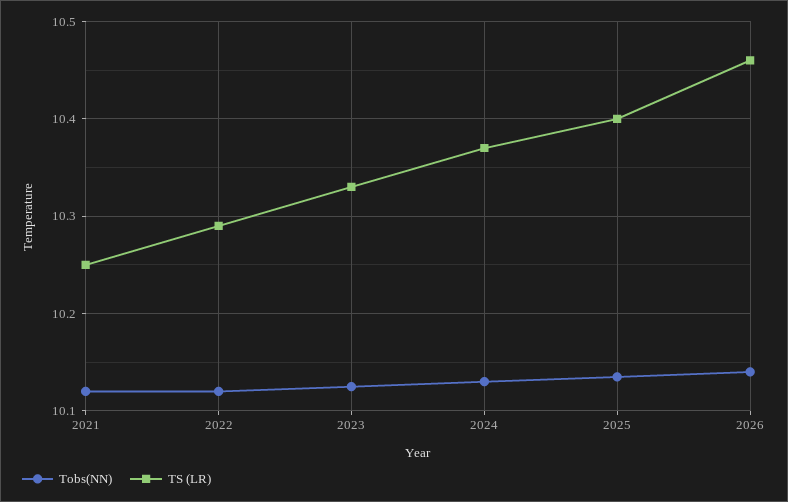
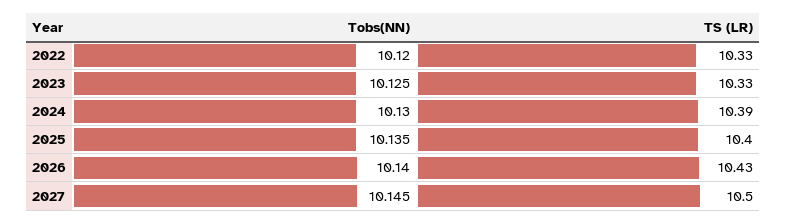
Tobs(NN), 2021: 10.12 -> none
TS (LR), 2021: 10.25 -> none
TS (LR), 2022: 10.29 -> 10.33
TS (LR), 2024: 10.37 -> 10.39
TS (LR), 2026: 10.46 -> 10.43
Tobs(NN), 2027: none -> 10.145
TS (LR), 2027: none -> 10.5

